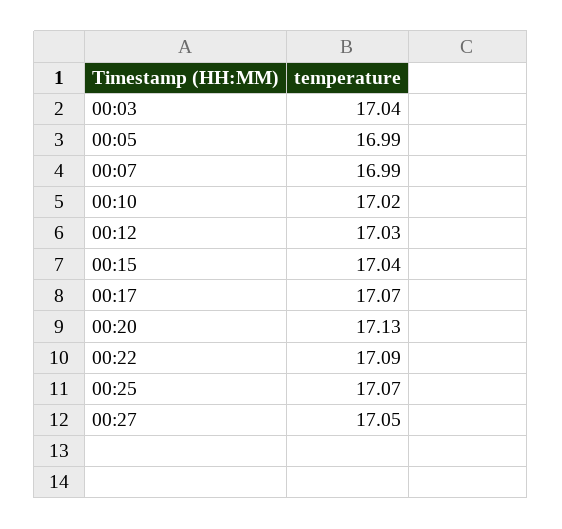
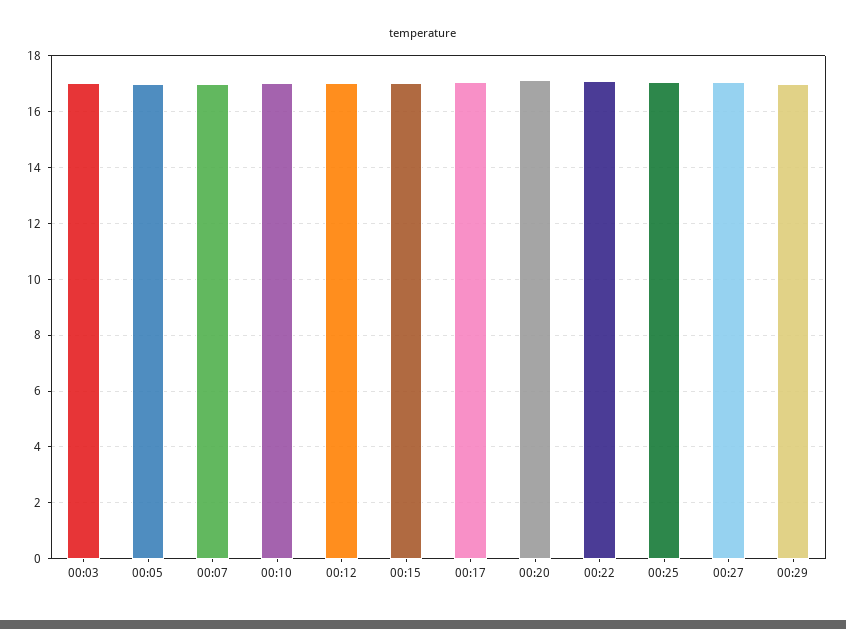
00:29: none -> 17

